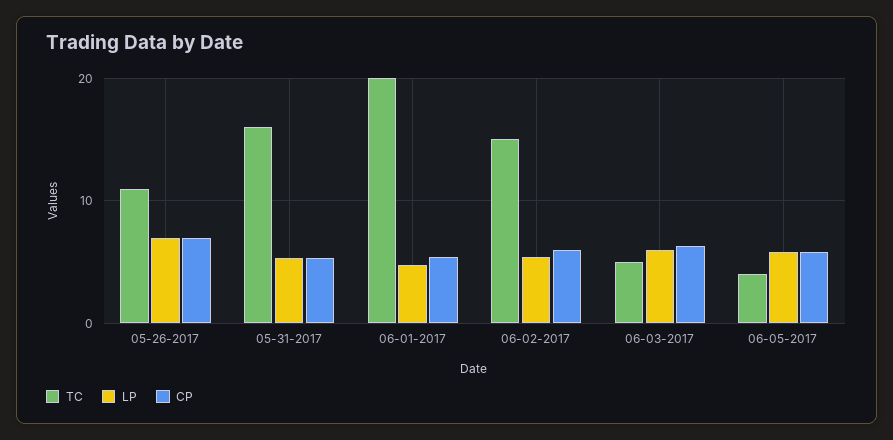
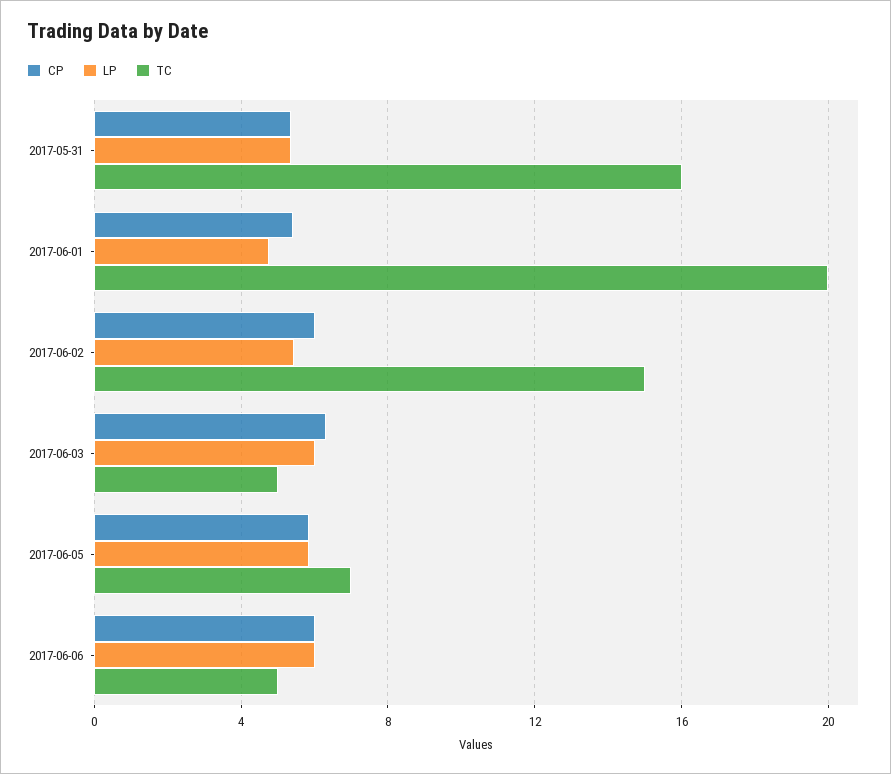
TC, 05-26-2017: 11 -> none
LP, 05-26-2017: 7 -> none
CP, 05-26-2017: 7 -> none
TC, 06-05-2017: 4 -> 7
CP, 2017-06-06: none -> 6
LP, 2017-06-06: none -> 6
TC, 2017-06-06: none -> 5

